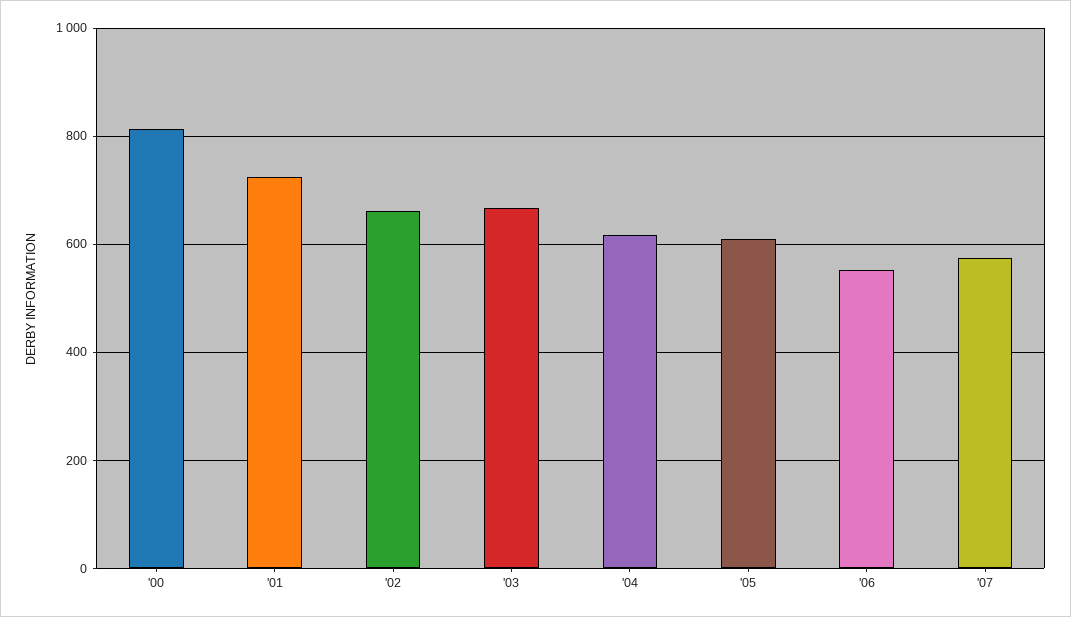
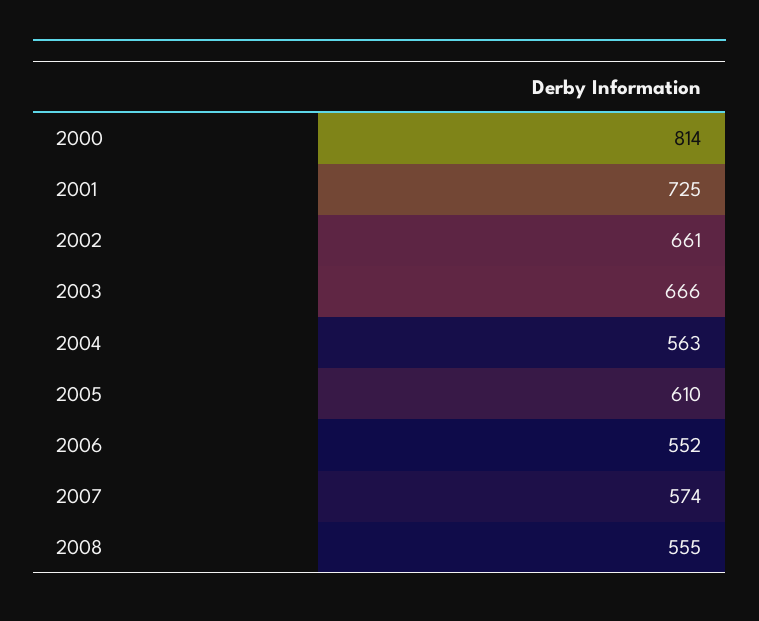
'04: 620 -> 563
2008: none -> 555

